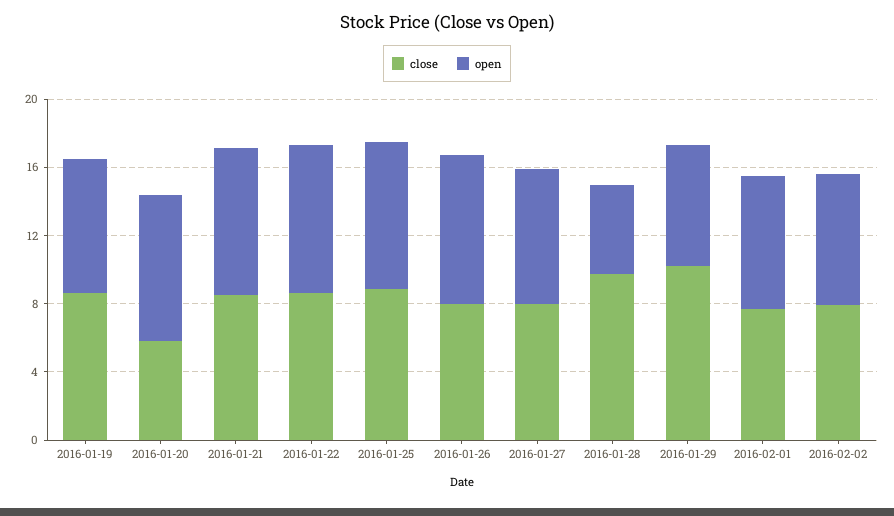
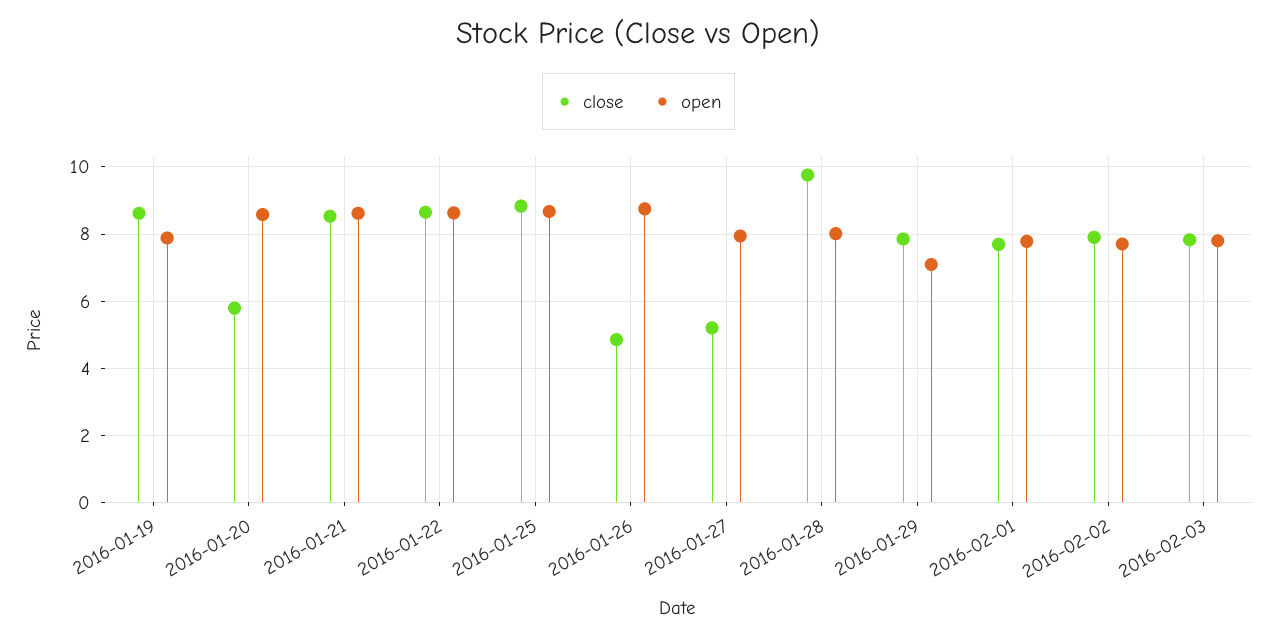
close, 2016-01-26: 8 -> 4.8
close, 2016-01-27: 8 -> 5.2
open, 2016-01-28: 5 -> 8
close, 2016-01-29: 10 -> 7.8
close, 2016-02-03: none -> 7.8
open, 2016-02-03: none -> 7.8

